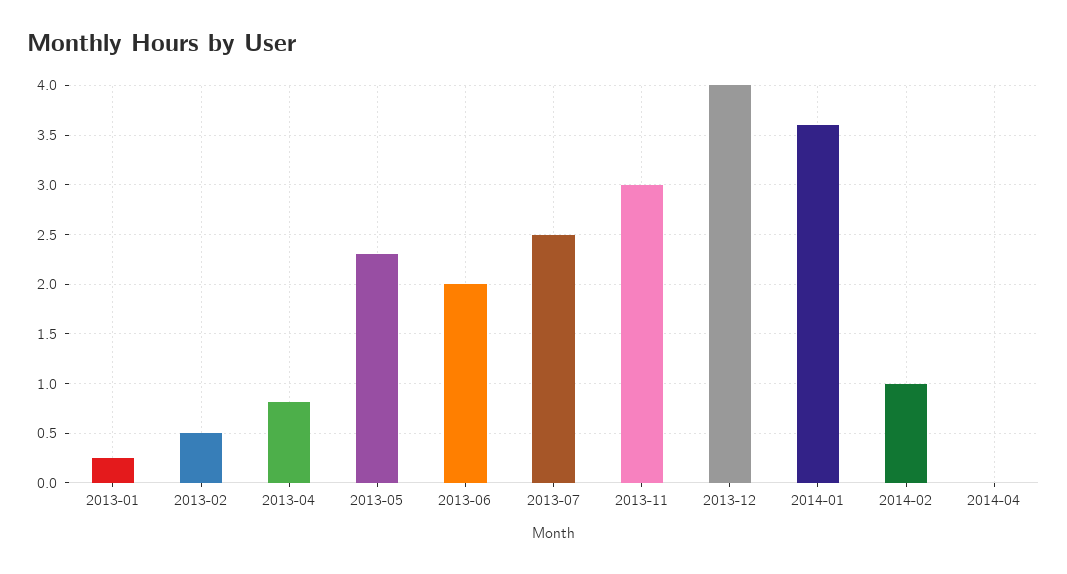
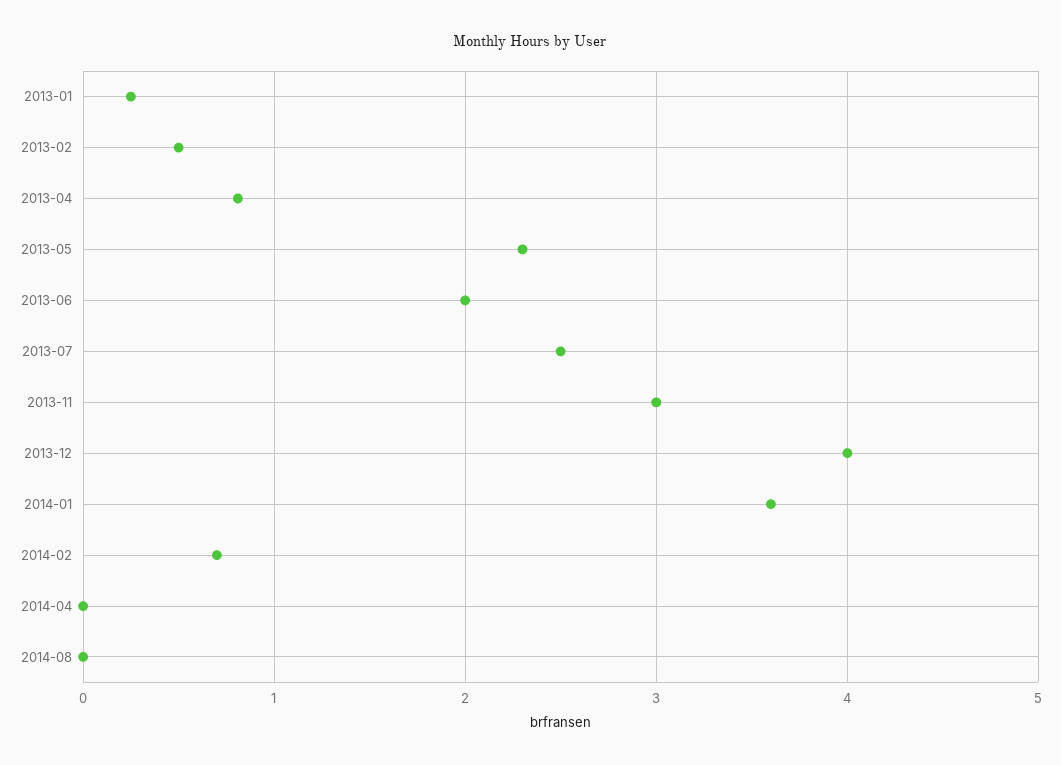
2014-02: 1 -> 0.7
2014-08: none -> 0

